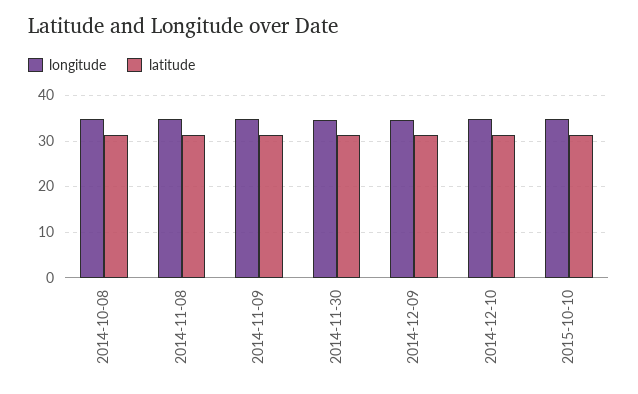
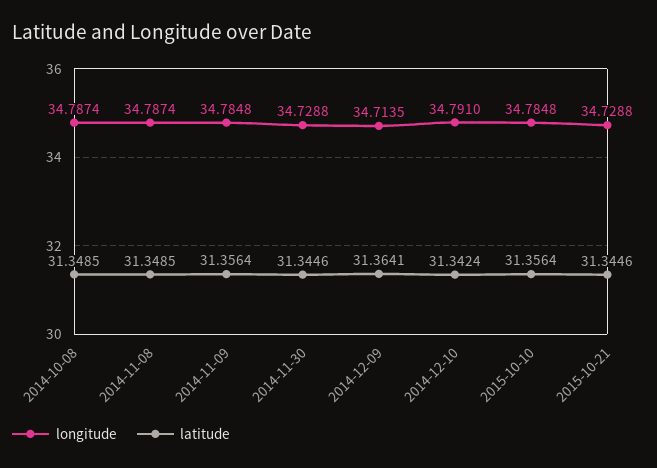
longitude, 2015-10-21: none -> 34.7288
latitude, 2015-10-21: none -> 31.3446

